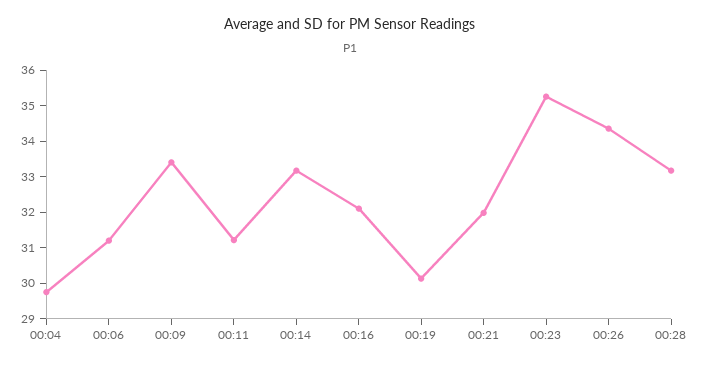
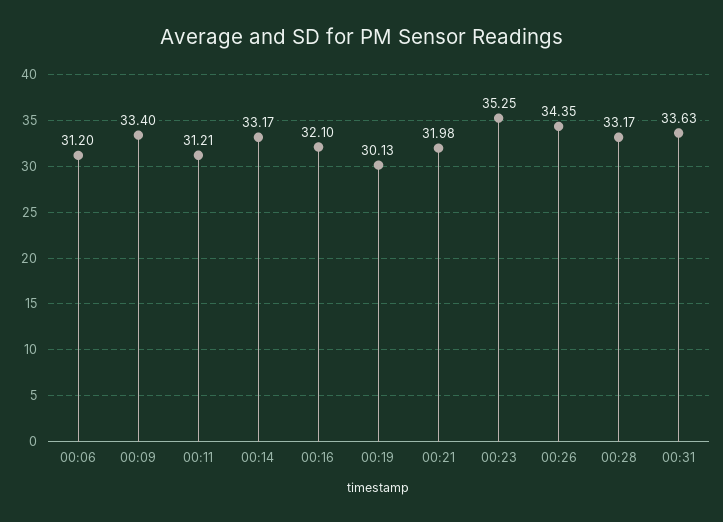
00:04: 29.75 -> none
00:31: none -> 33.63

